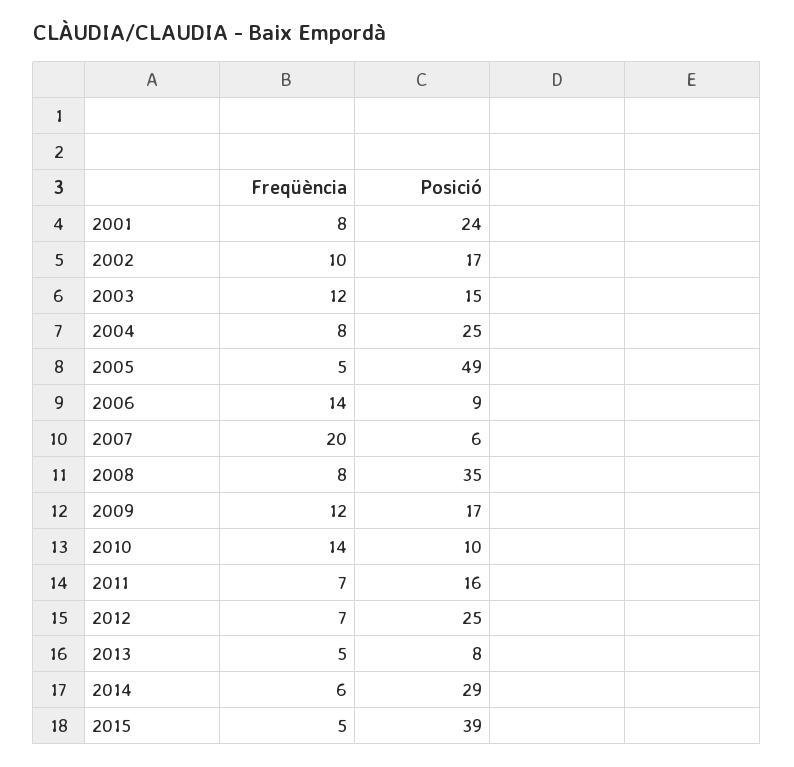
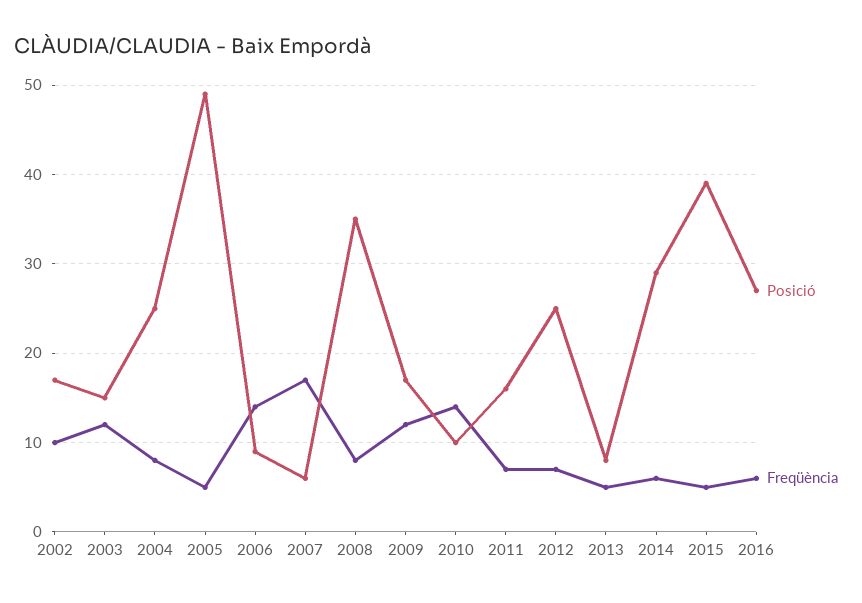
Freqüència, 2001: 8 -> none
Posició, 2001: 24 -> none
Freqüència, 2007: 20 -> 17
Posició, 2016: none -> 27
Freqüència, 2016: none -> 6

